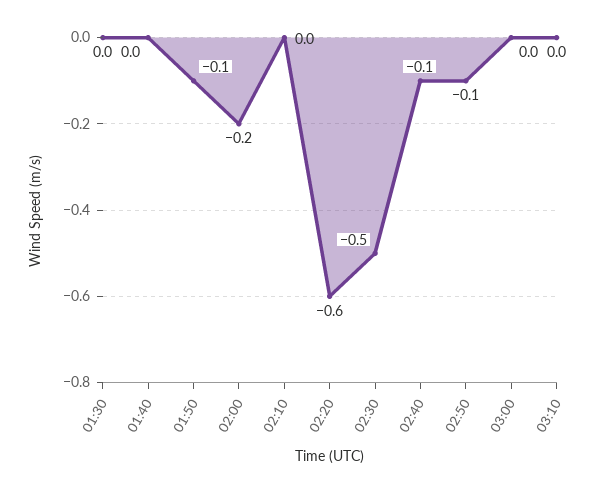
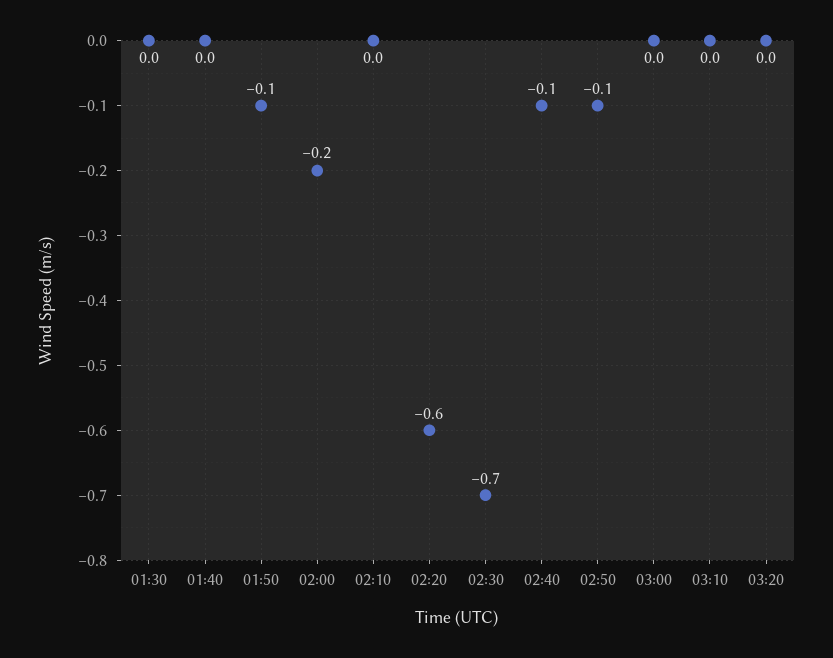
02:30: -0.5 -> -0.7
03:20: none -> 0

